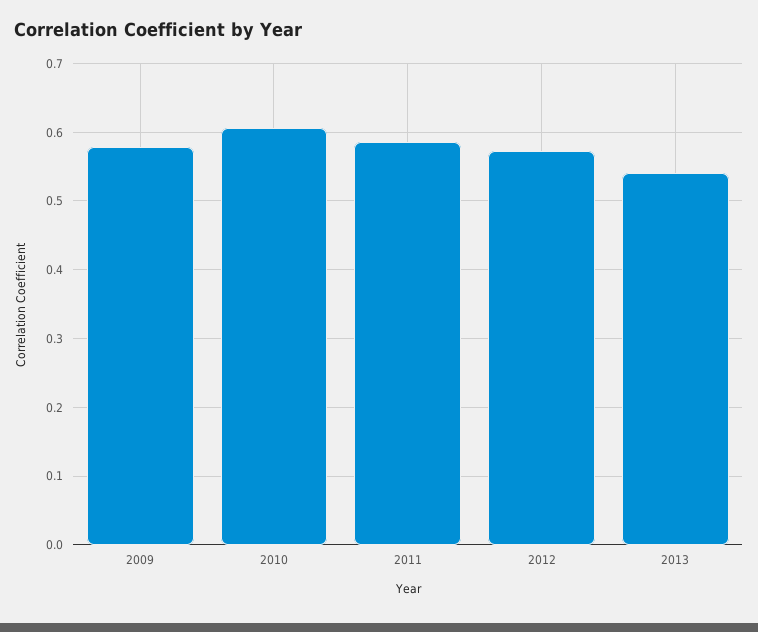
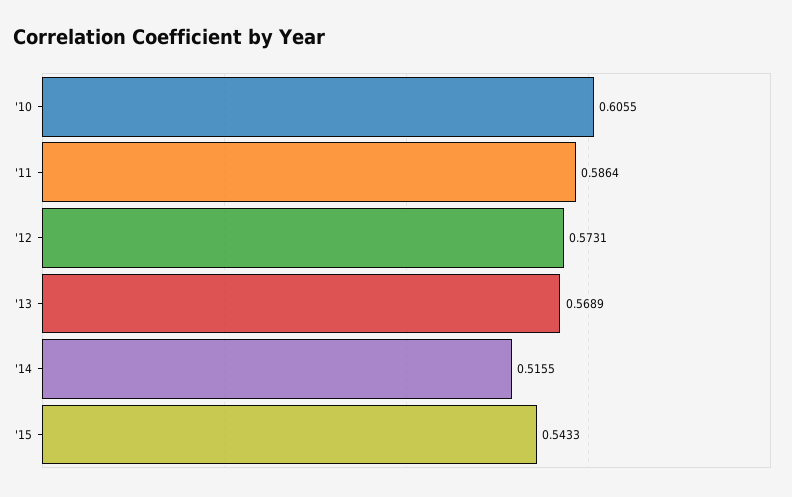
2009: 0.58 -> none
2013: 0.54 -> 0.5689
'14: none -> 0.5155
'15: none -> 0.5433

